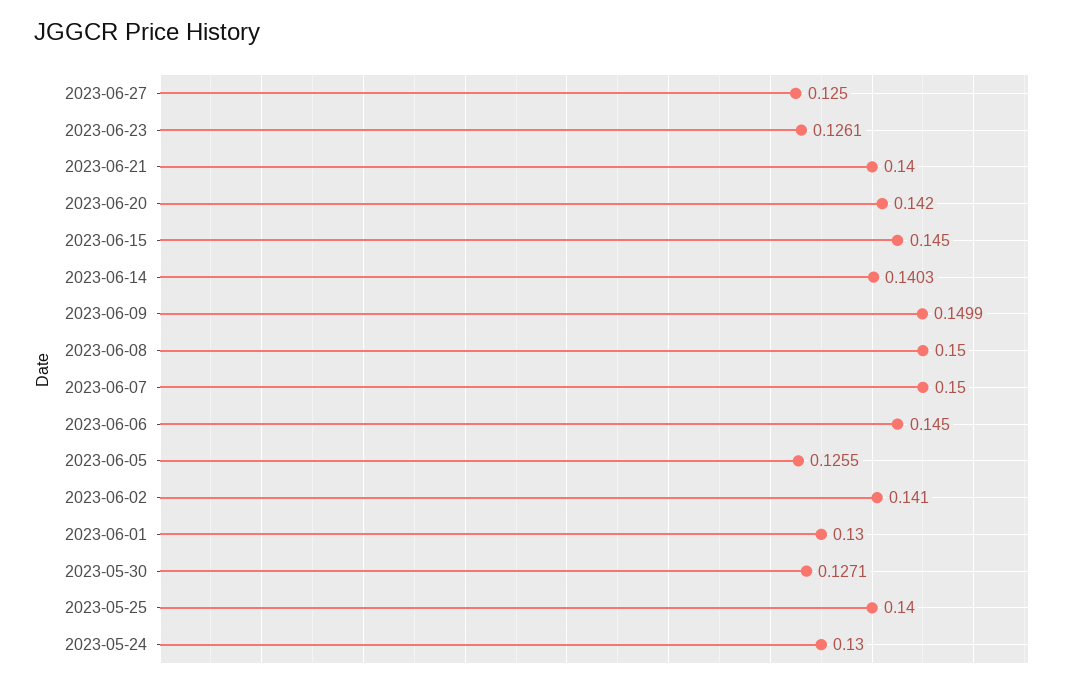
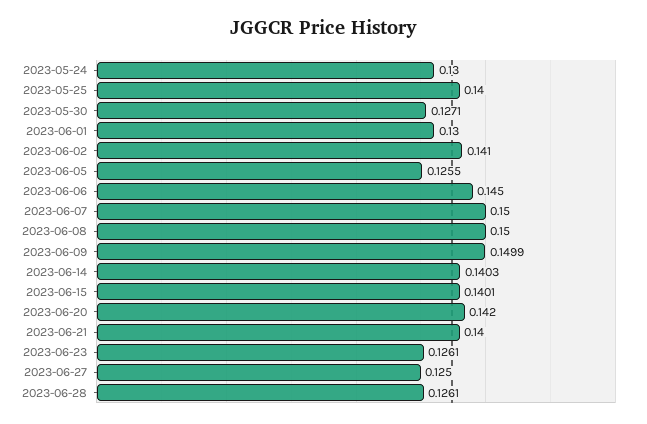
2023-06-15: 0.145 -> 0.1401
2023-06-28: none -> 0.1261

